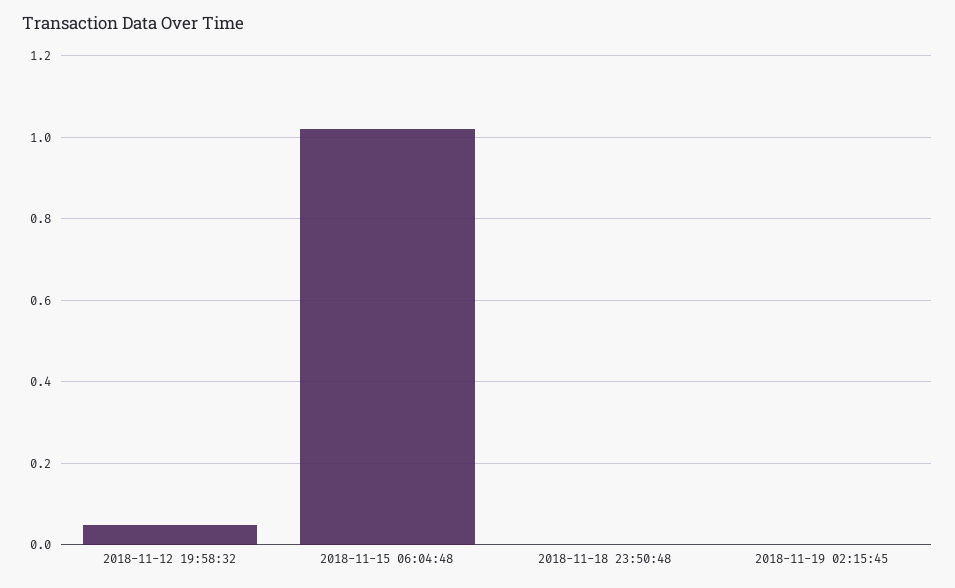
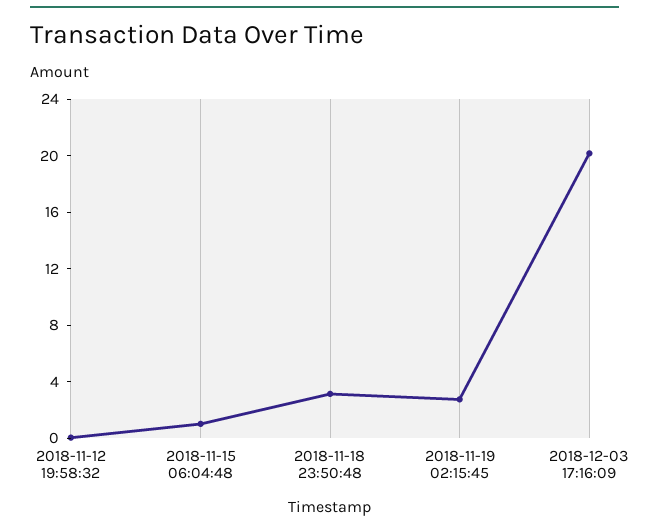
2018-11-18 23:50:48: 0 -> 3
2018-11-19 02:15:45: 0 -> 3
2018-12-03 17:16:09: none -> 20

